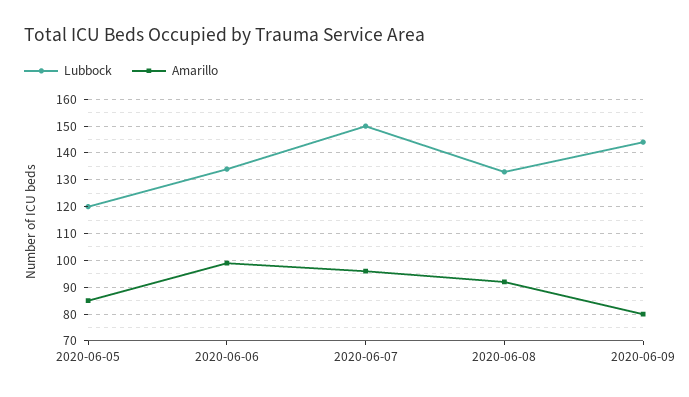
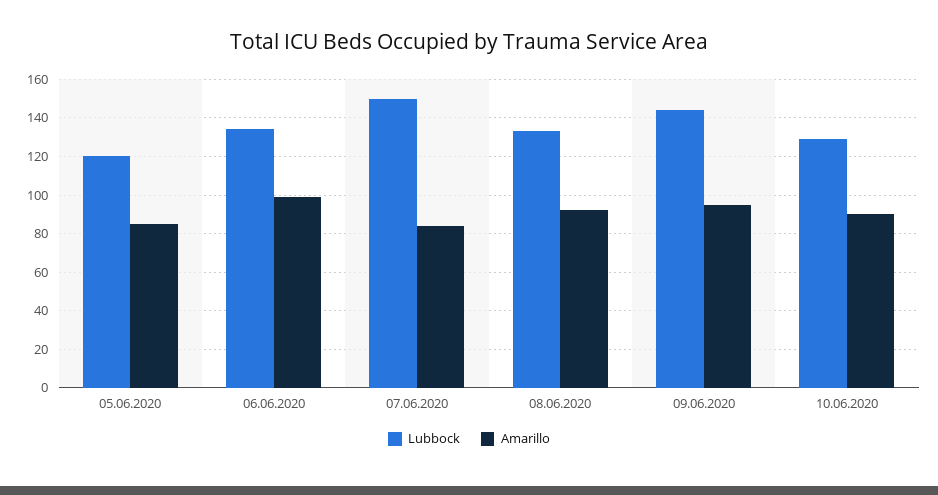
Amarillo, 2020-06-07: 95 -> 85
Amarillo, 2020-06-09: 80 -> 95
Lubbock, 10.06.2020: none -> 130
Amarillo, 10.06.2020: none -> 90

